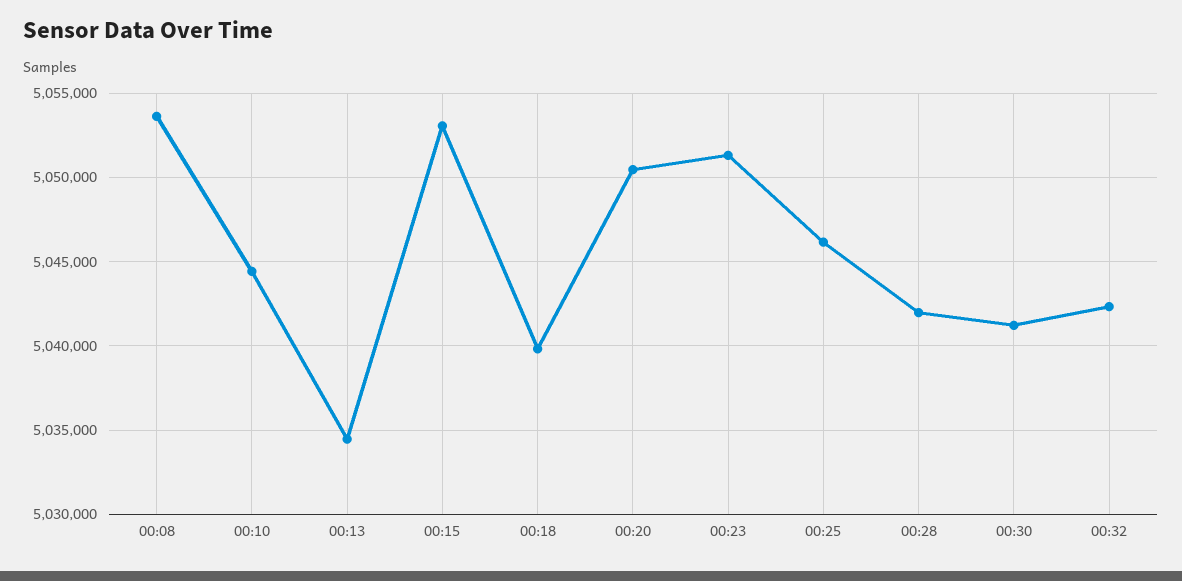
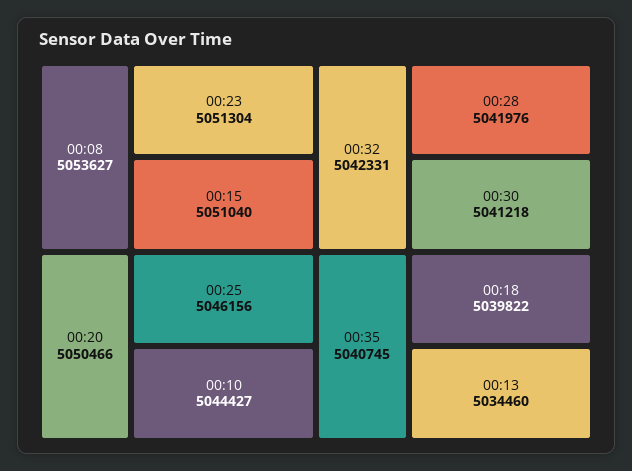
00:15: 5053000 -> 5051040
00:35: none -> 5040745

